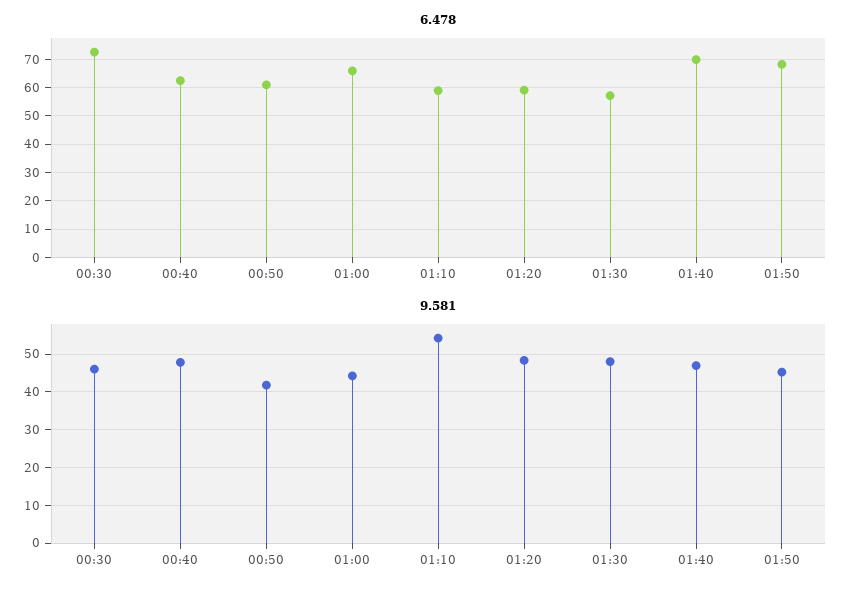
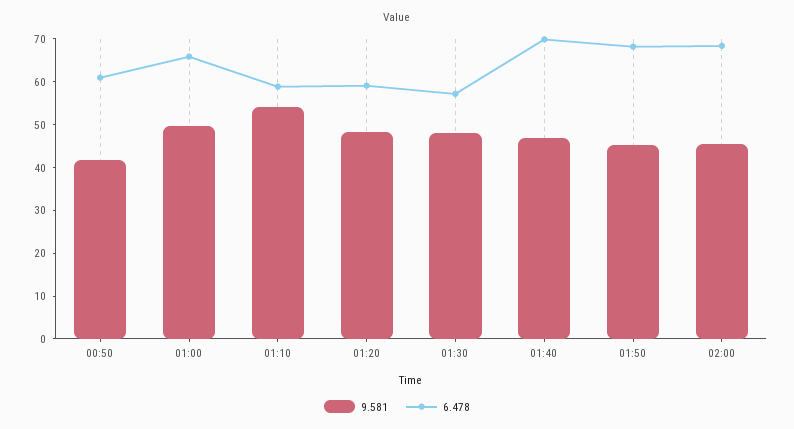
6.478, 00:30: 72.5 -> none
6.478, 00:40: 62.5 -> none
9.581, 00:30: 46 -> none
9.581, 00:40: 48 -> none
9.581, 01:00: 44 -> 50
9.581, 02:00: none -> 46
6.478, 02:00: none -> 68

